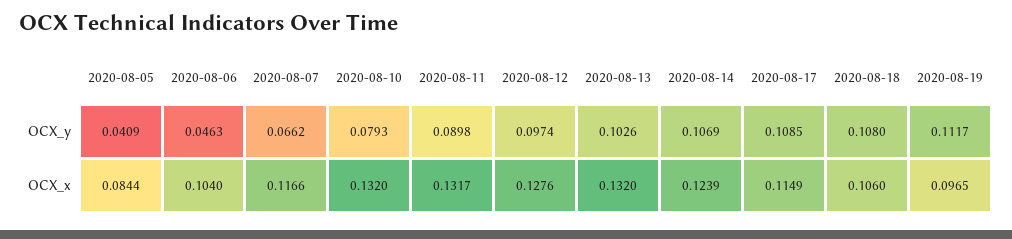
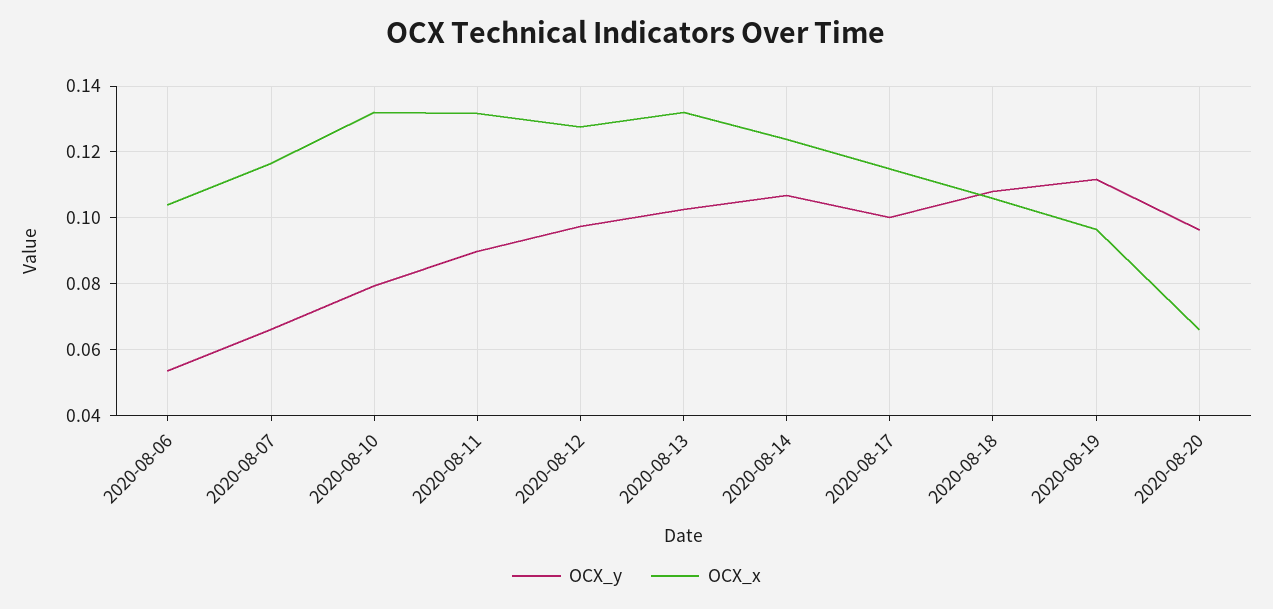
OCX_y, 2020-08-05: 0.0409 -> none
OCX_y, 2020-08-06: 0.0463 -> 0.054
OCX_y, 2020-08-17: 0.1085 -> 0.1
OCX_x, 2020-08-05: 0.0844 -> none
OCX_y, 2020-08-20: none -> 0.096
OCX_x, 2020-08-20: none -> 0.066

